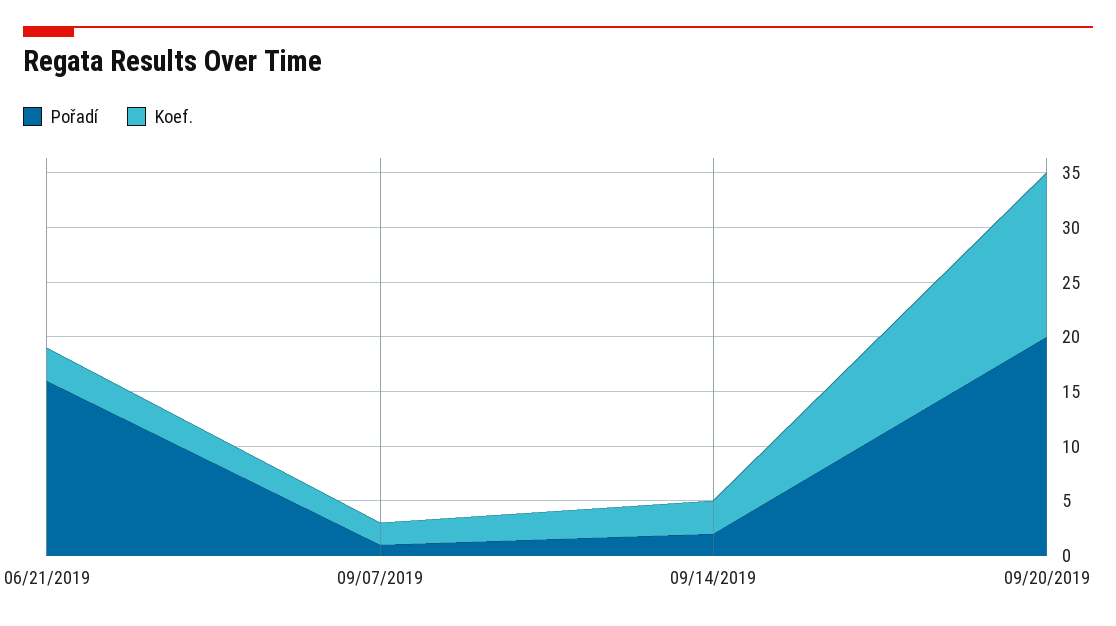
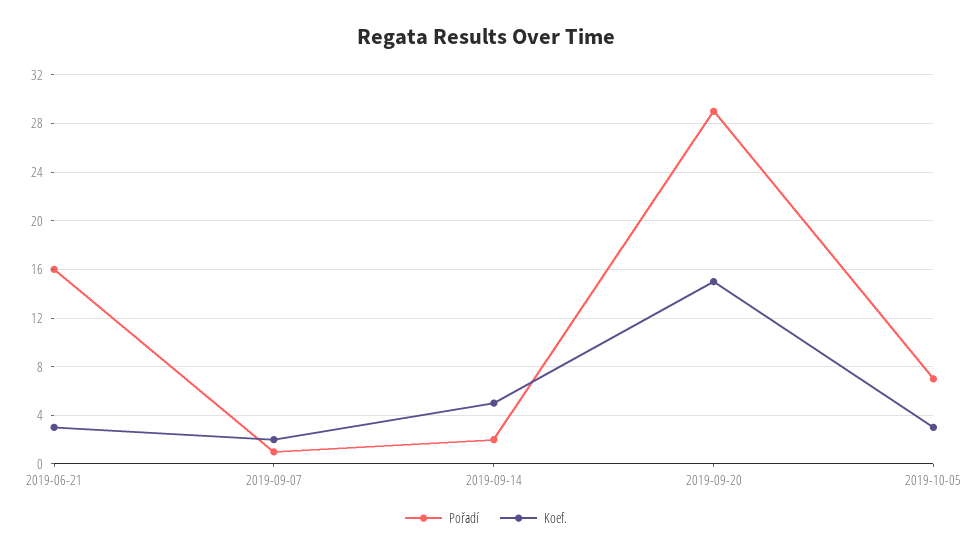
Koef., 09/14/2019: 3 -> 5
Pořadí, 09/20/2019: 20 -> 29
Pořadí, 2019-10-05: none -> 7
Koef., 2019-10-05: none -> 3

